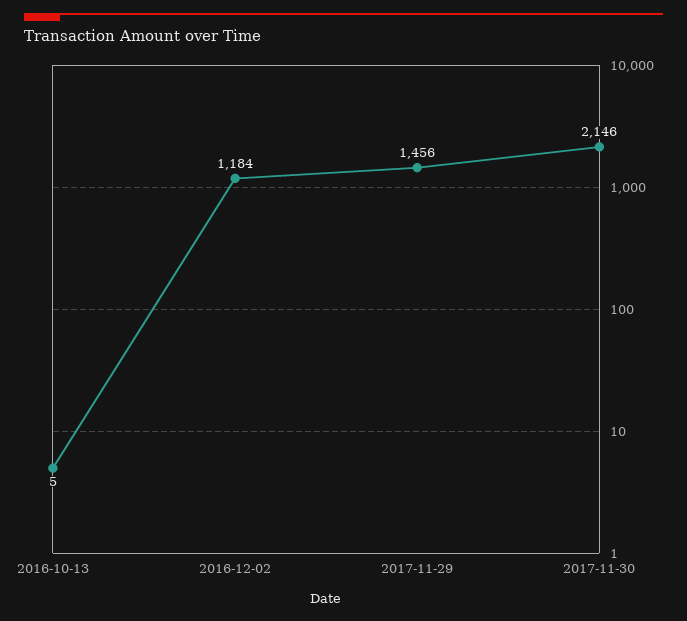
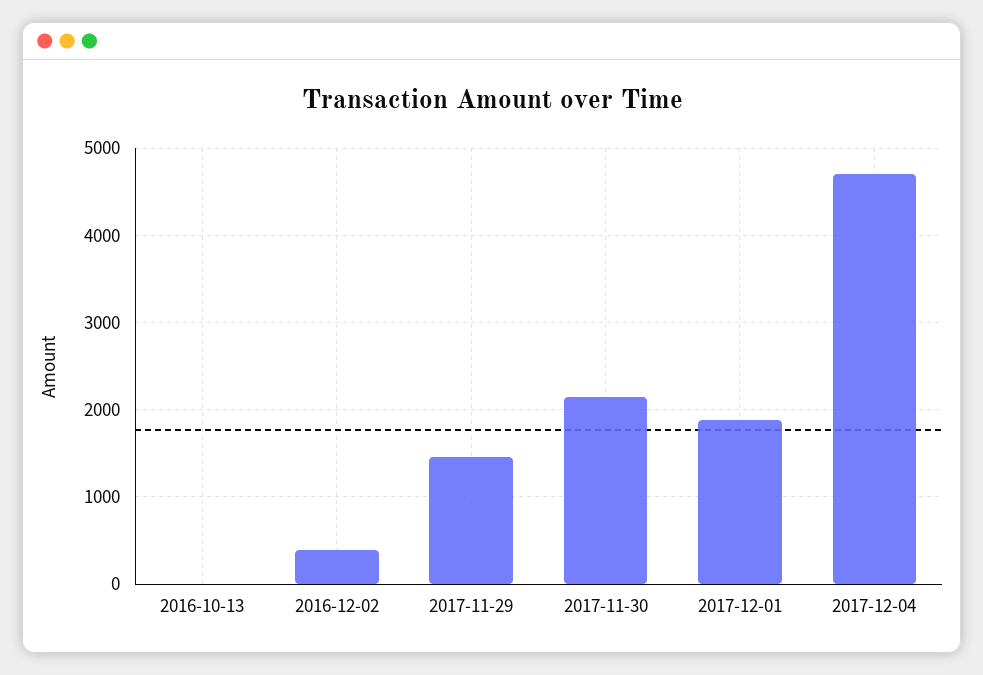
2016-12-02: 1184 -> 400
2017-12-01: none -> 1900
2017-12-04: none -> 4700

